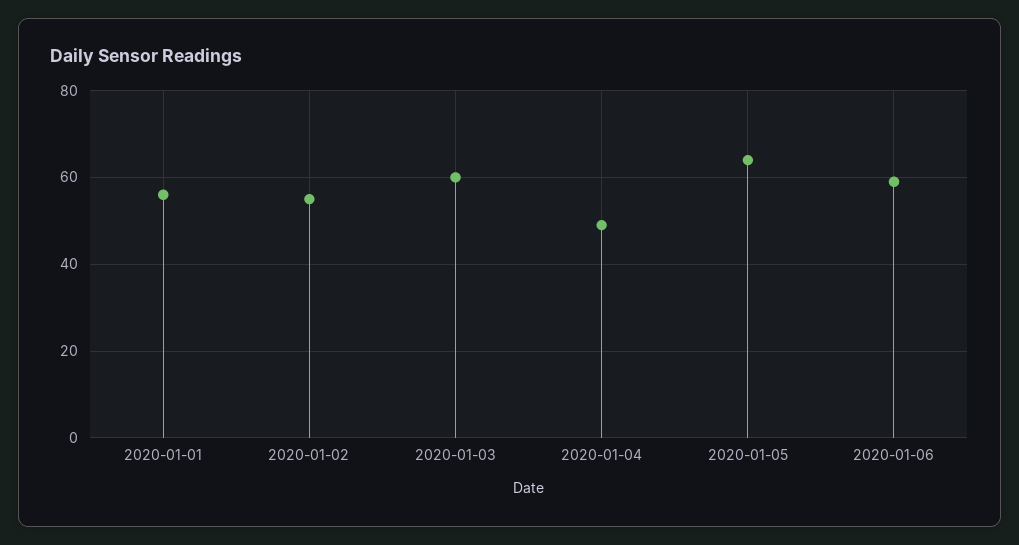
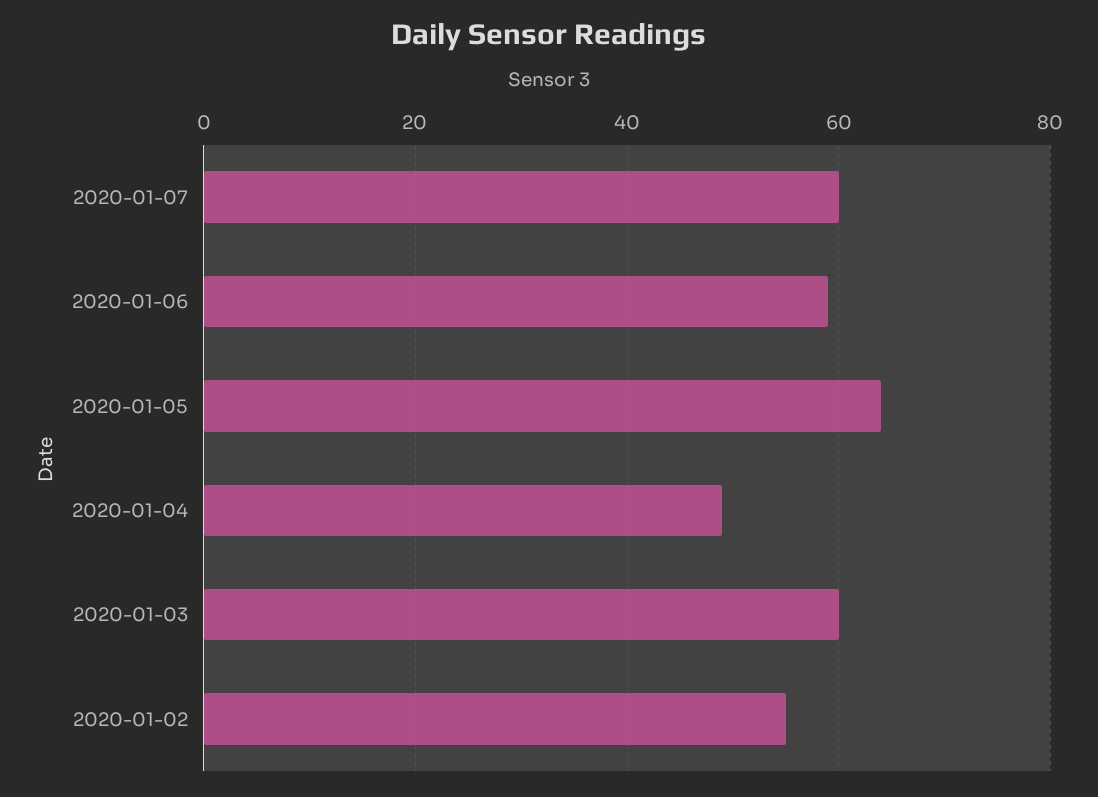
2020-01-01: 55 -> none
2020-01-07: none -> 60

